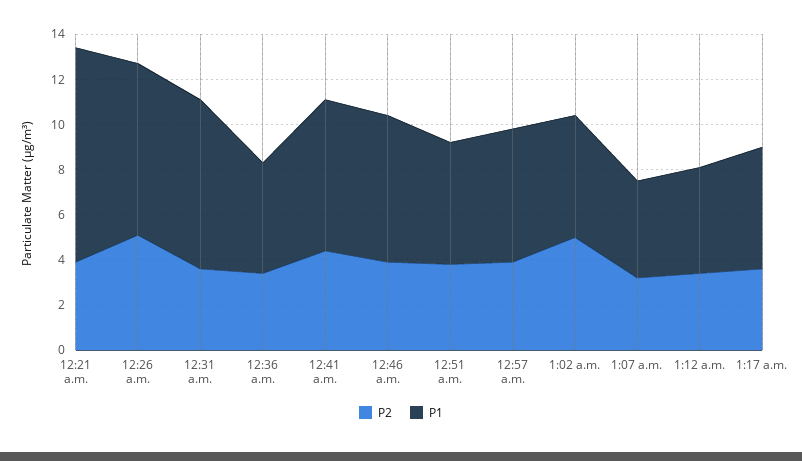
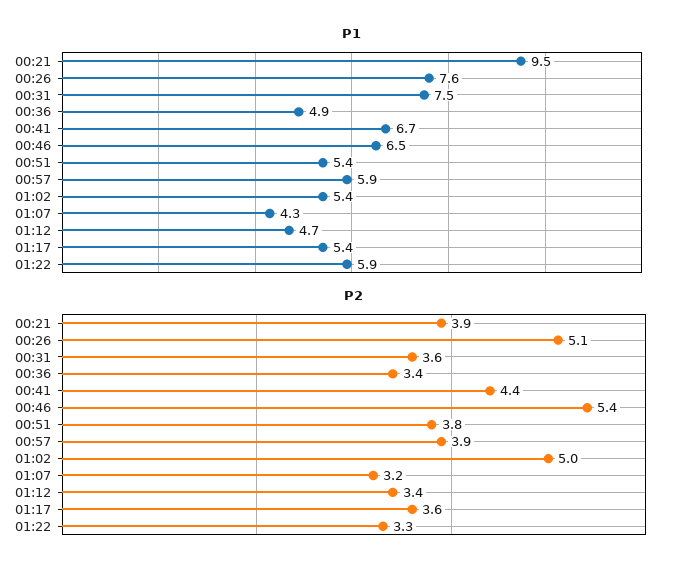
P2, 12:46 a.m.: 4 -> 5.4
P1, 01:22: none -> 5.9
P2, 01:22: none -> 3.3

